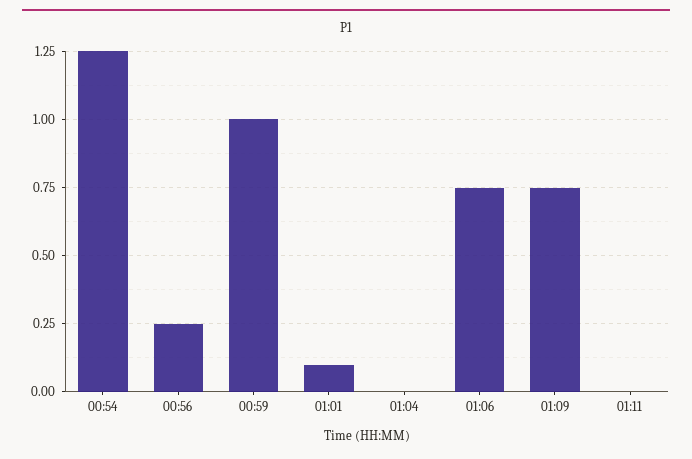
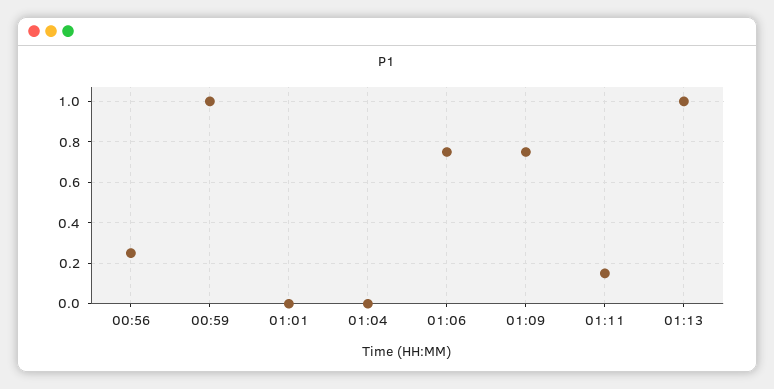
00:54: 1.25 -> none
01:01: 0.1 -> 0
01:11: 0 -> 0.15
01:13: none -> 1

